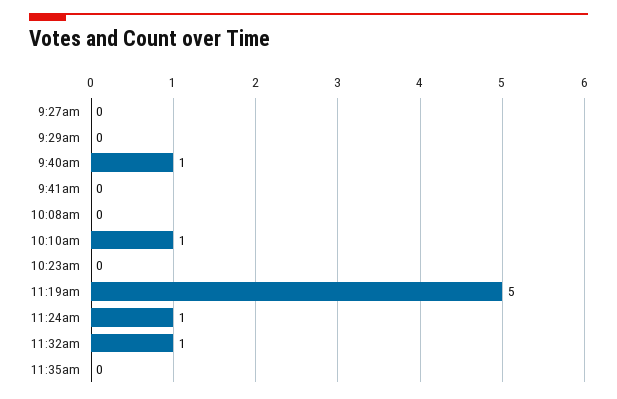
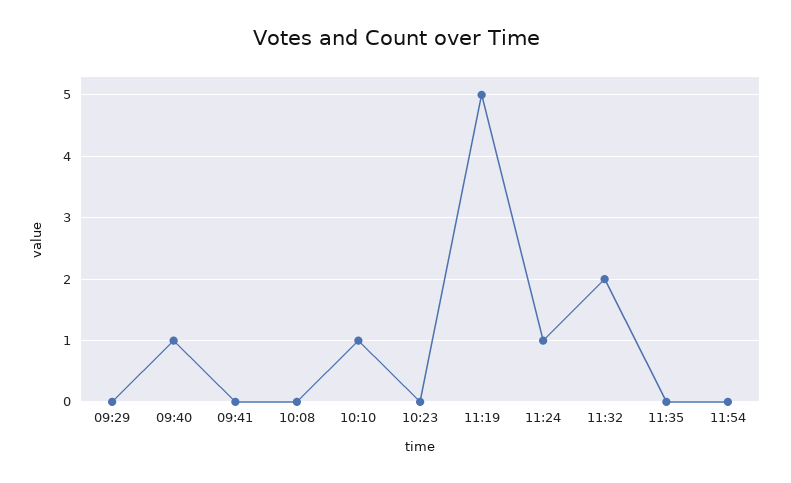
9:27am: 0 -> none
11:32am: 1 -> 2
11:54: none -> 0

